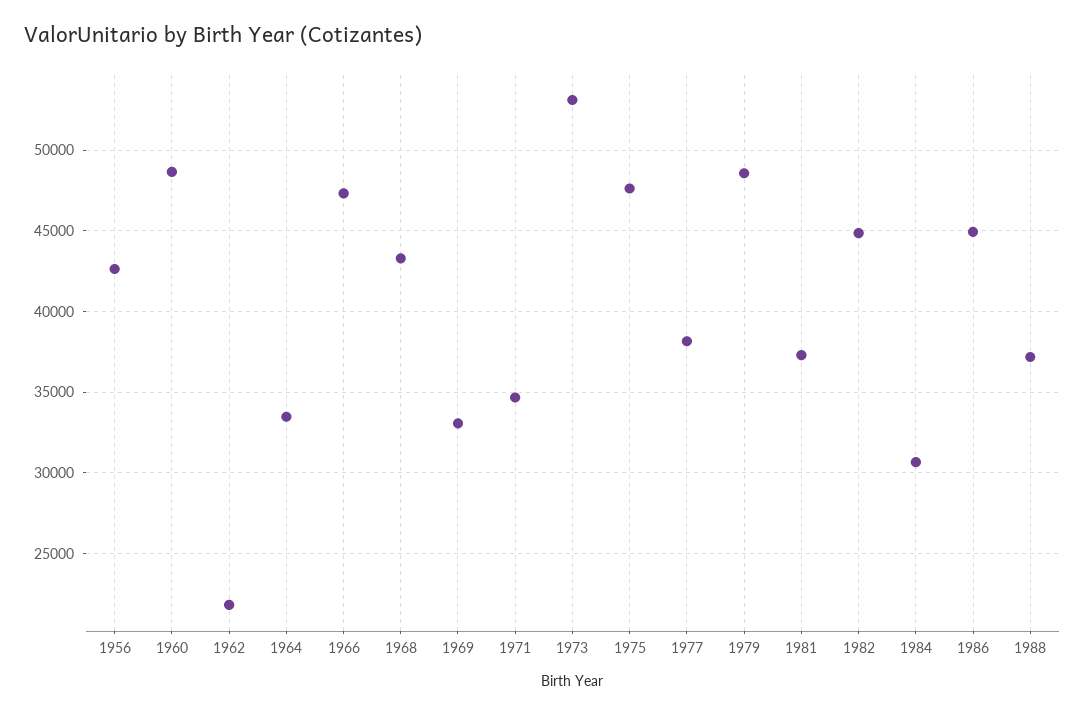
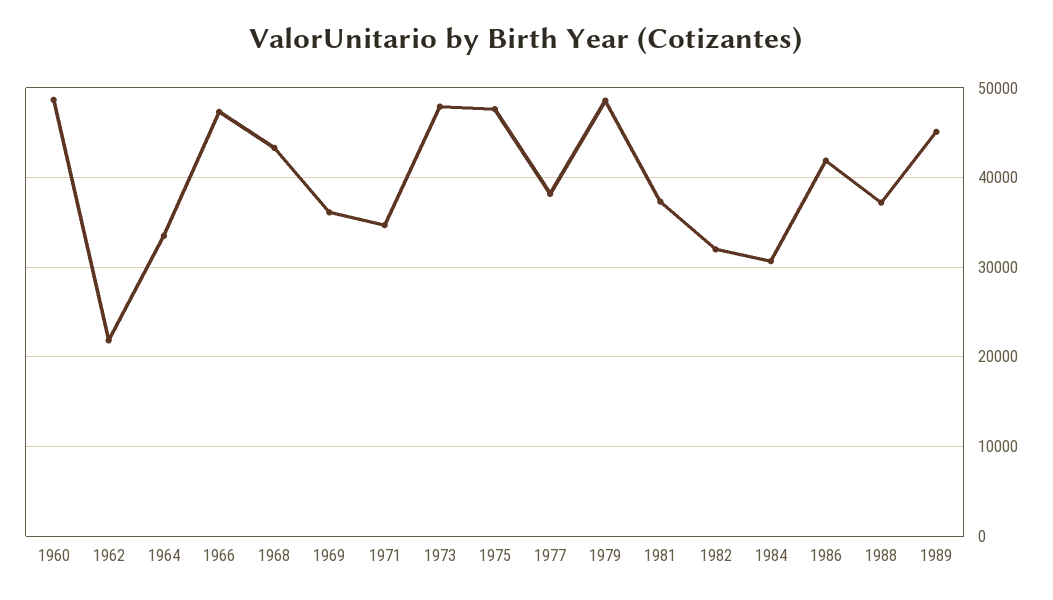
1956: 42500 -> none
1969: 33000 -> 36000
1973: 53000 -> 48000
1982: 45000 -> 32000
1986: 45000 -> 42000
1989: none -> 45000

